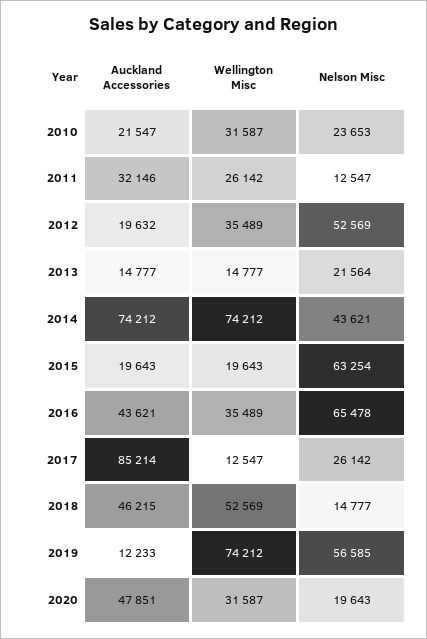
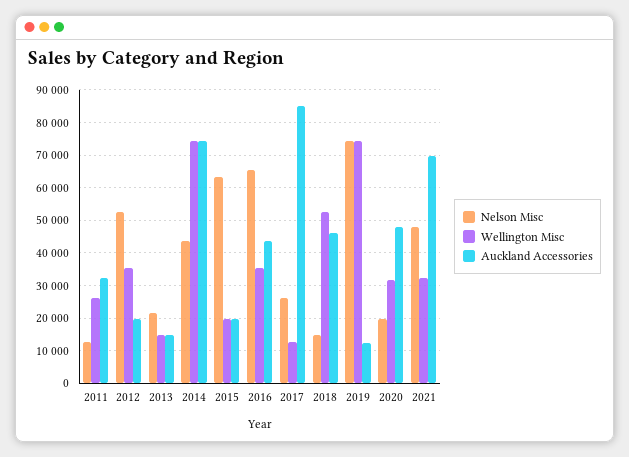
Auckland Accessories, 2010: 21547 -> none
Wellington Misc, 2010: 31587 -> none
Nelson Misc, 2010: 23653 -> none
Nelson Misc, 2019: 56585 -> 74000
Nelson Misc, 2021: none -> 48000
Wellington Misc, 2021: none -> 32000
Auckland Accessories, 2021: none -> 70000

